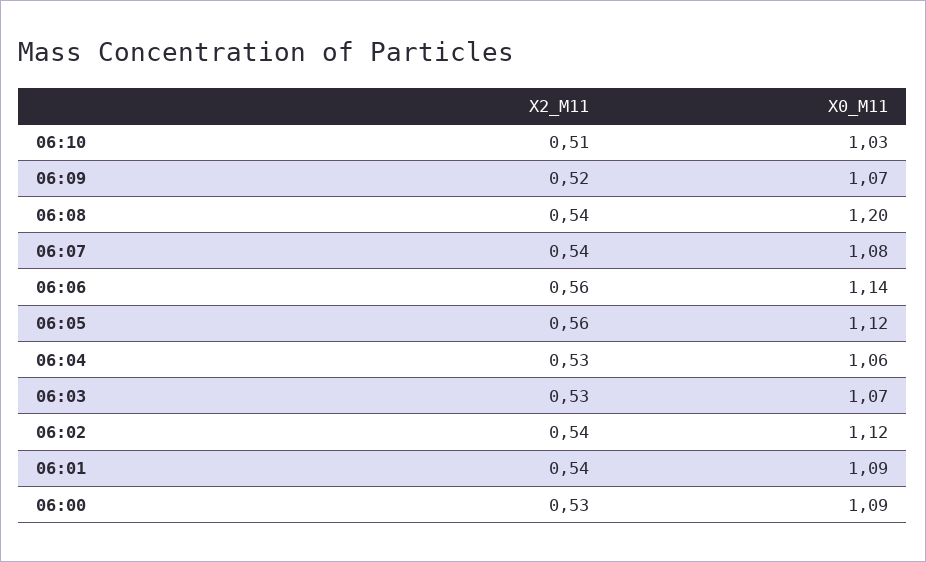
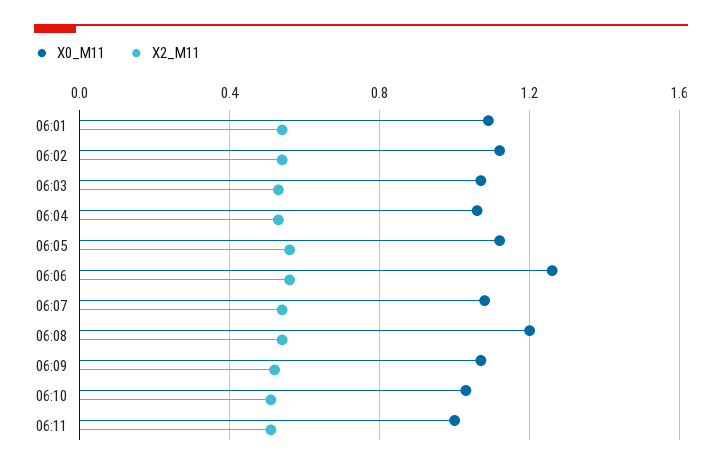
X0_M11, 06:06: 1.14 -> 1.25
X2_M11, 06:00: 0.53 -> none
X0_M11, 06:00: 1.09 -> none
X0_M11, 06:11: none -> 1
X2_M11, 06:11: none -> 0.5

